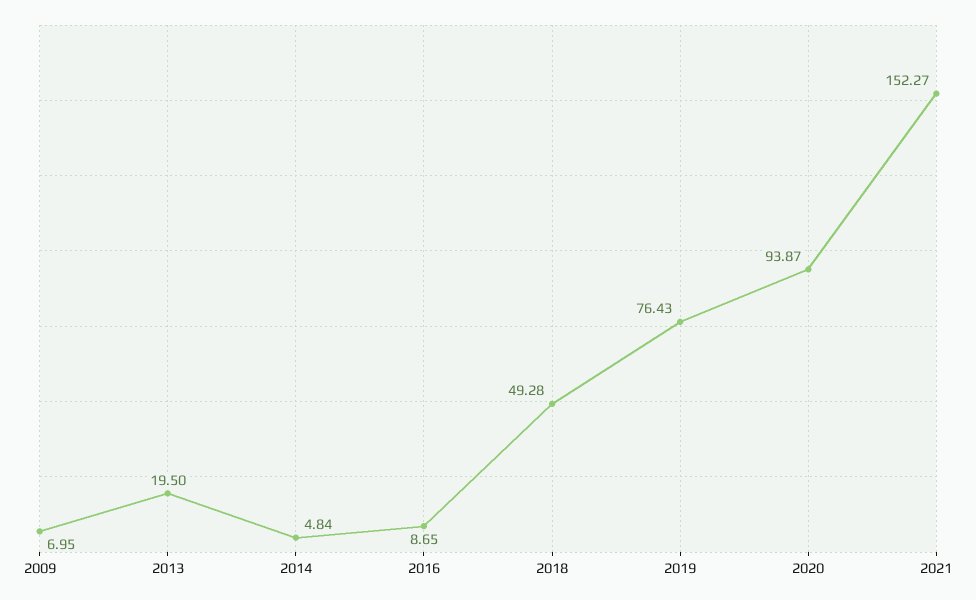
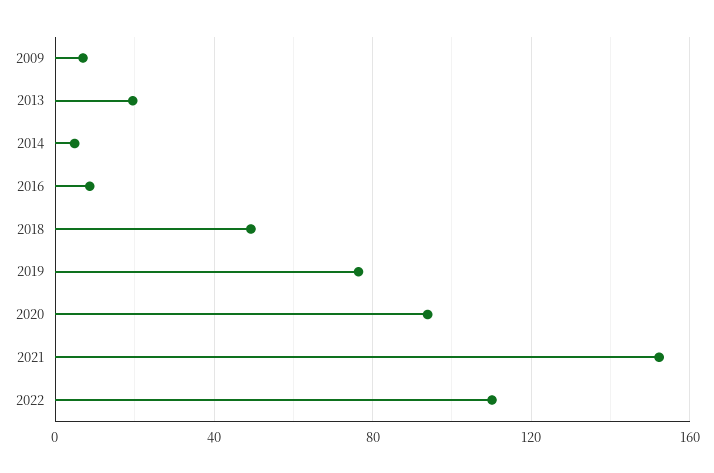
2022: none -> 110

